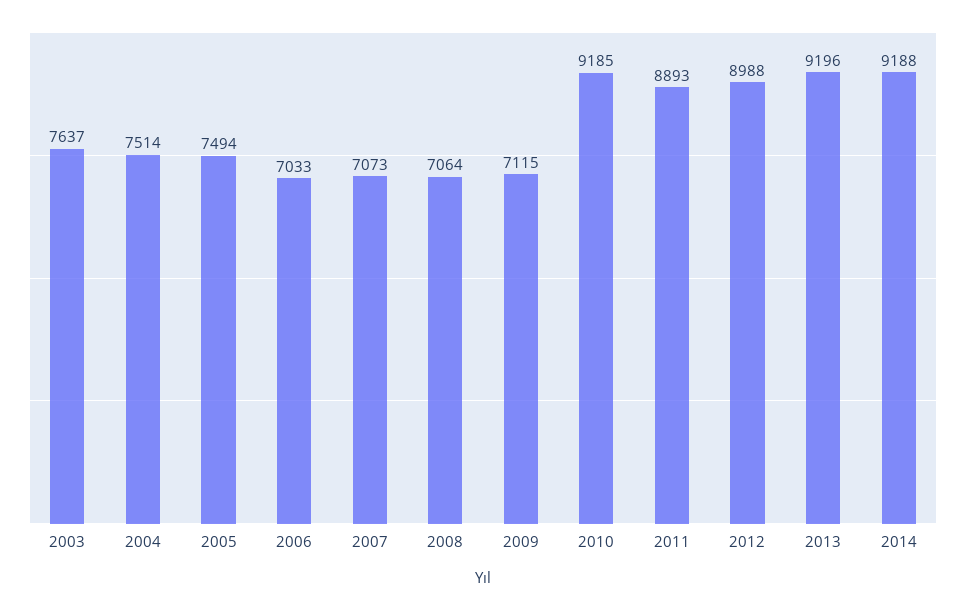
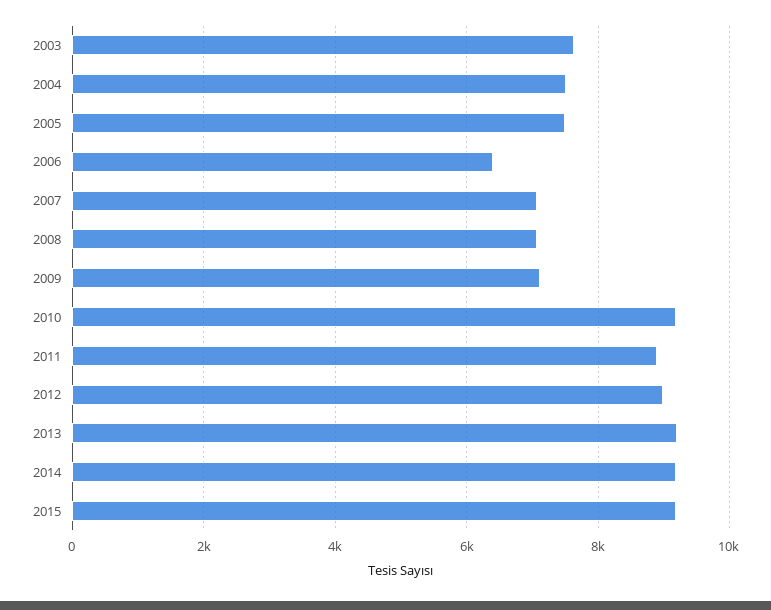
2006: 7033 -> 6400
2015: none -> 9200

